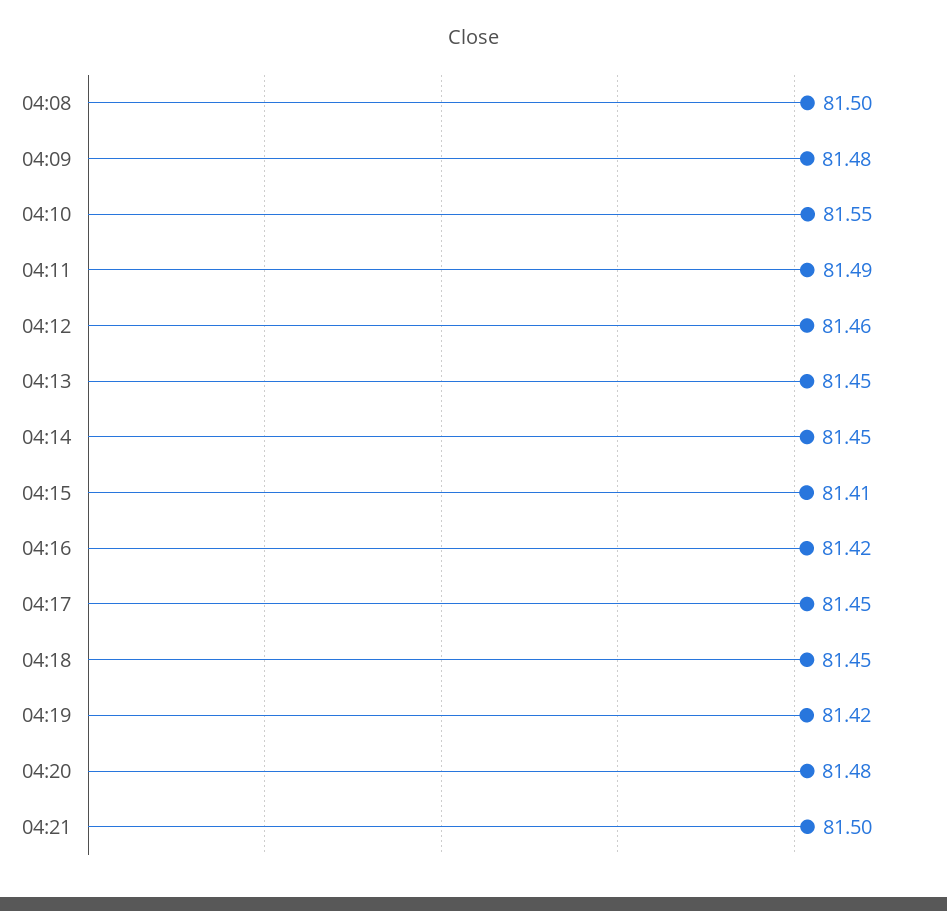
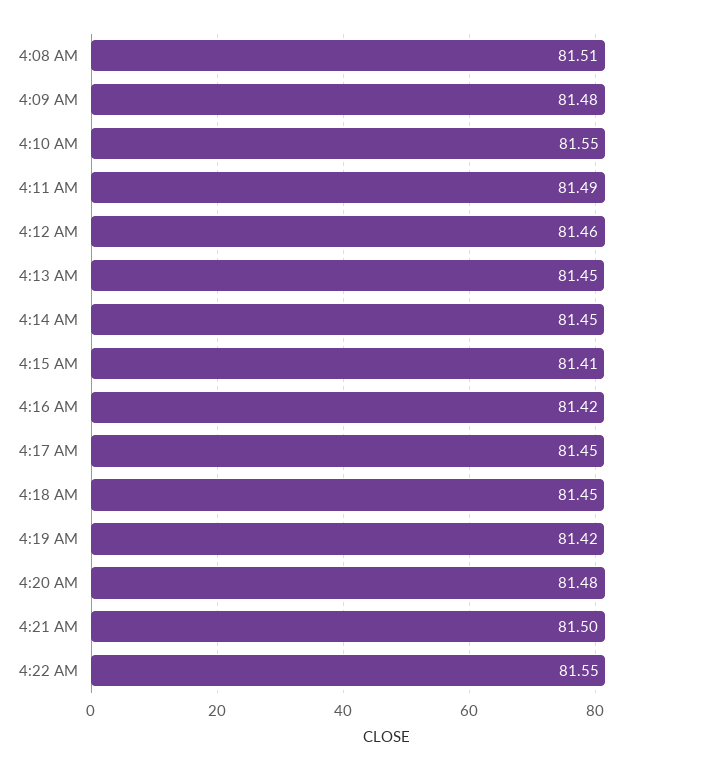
04:08: 81.5 -> 81.51
4:22 AM: none -> 81.55

